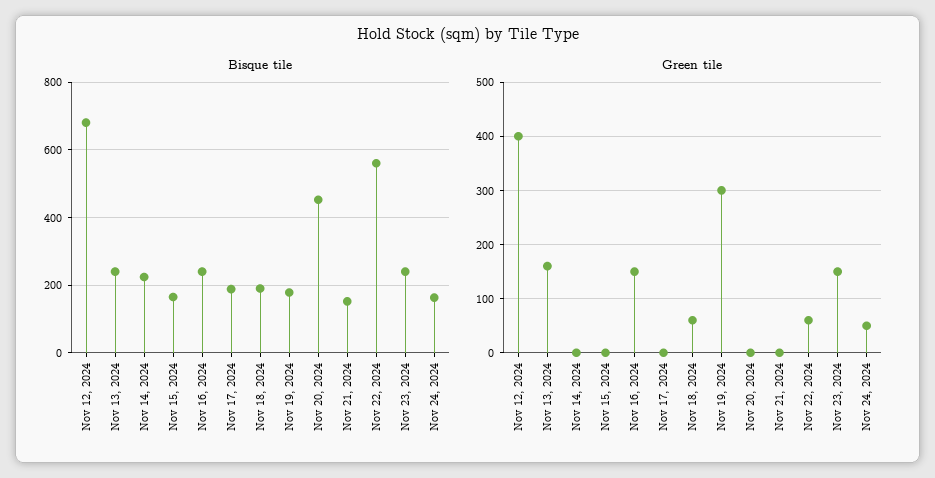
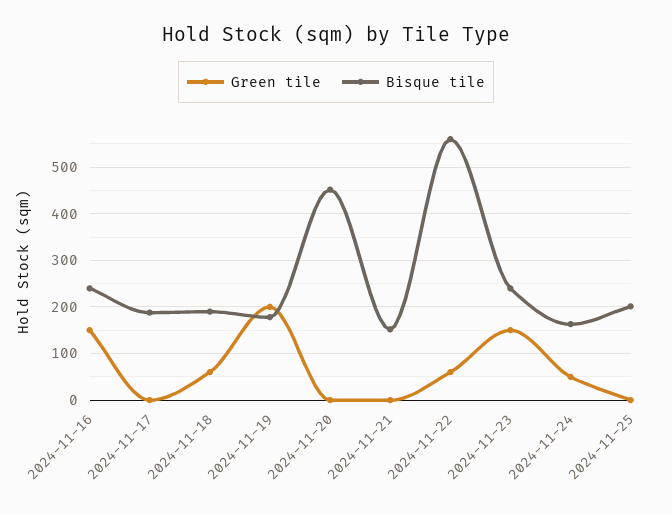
Bisque tile, Nov 12, 2024: 680 -> none
Bisque tile, Nov 13, 2024: 240 -> none
Bisque tile, Nov 14, 2024: 220 -> none
Bisque tile, Nov 15, 2024: 160 -> none
Green tile, Nov 12, 2024: 400 -> none
Green tile, Nov 13, 2024: 160 -> none
Green tile, Nov 14, 2024: 0 -> none
Green tile, Nov 15, 2024: 0 -> none
Green tile, Nov 19, 2024: 300 -> 200
Green tile, 2024-11-25: none -> 0
Bisque tile, 2024-11-25: none -> 200

